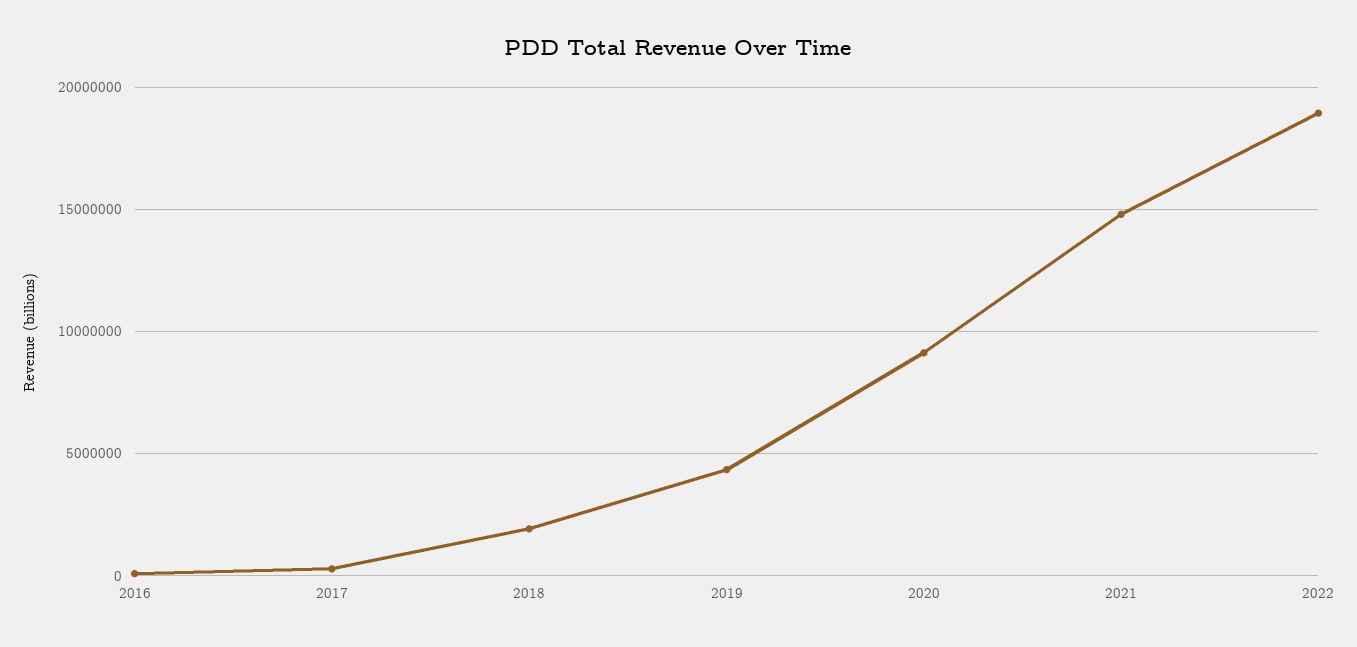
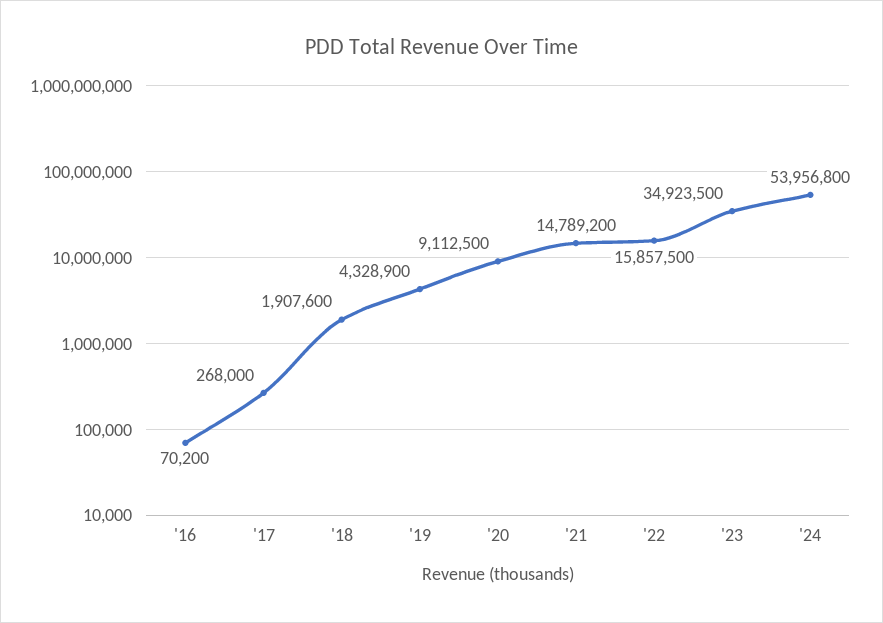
2022: 19000000 -> 15857500
'23: none -> 34923500
'24: none -> 53956800

